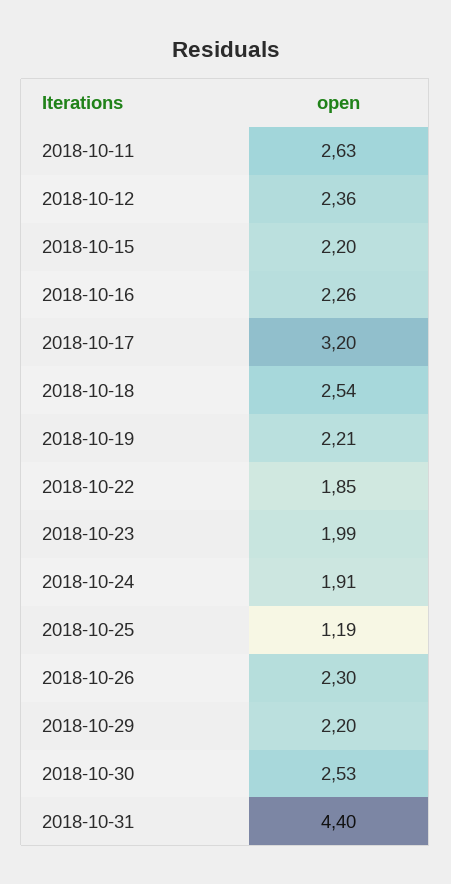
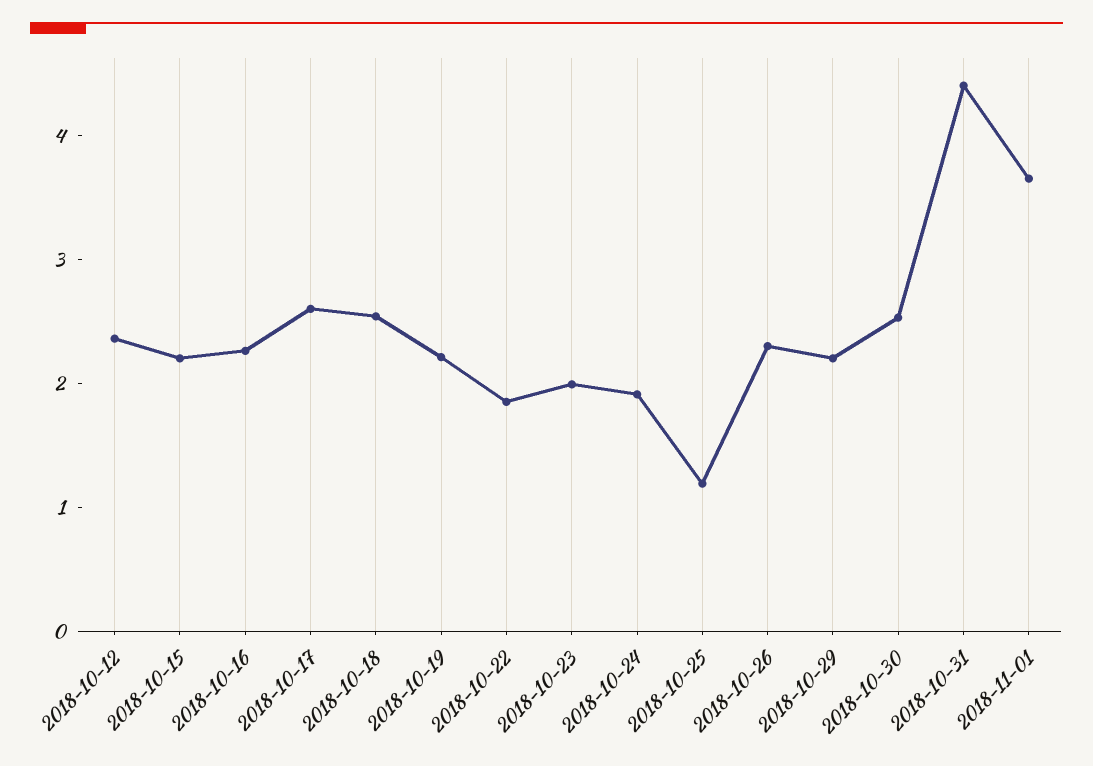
2018-10-11: 2.63 -> none
2018-10-17: 3.2 -> 2.6
2018-11-01: none -> 3.6

